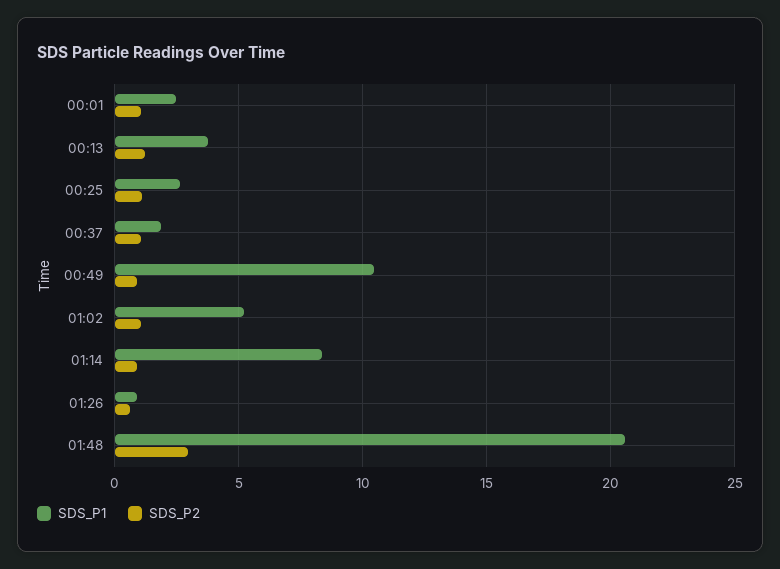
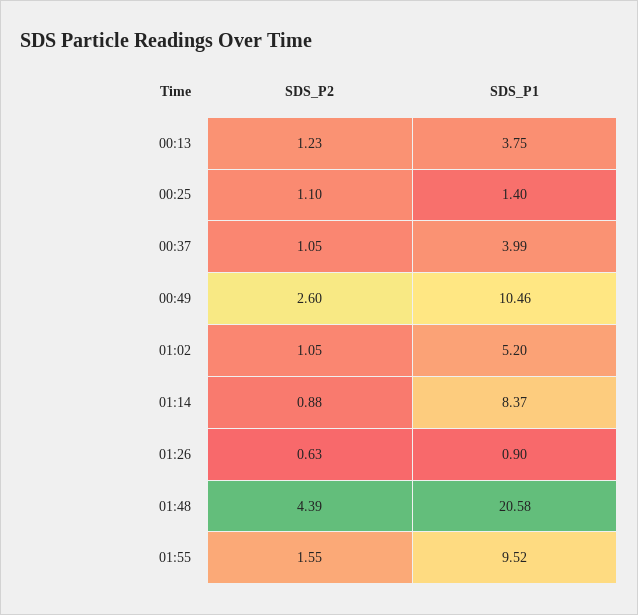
SDS_P1, 00:01: 2.5 -> none
SDS_P2, 00:01: 1 -> none
SDS_P1, 00:25: 2.5 -> 1.4
SDS_P1, 00:37: 2 -> 3.99
SDS_P2, 00:49: 1 -> 2.6
SDS_P2, 01:48: 3 -> 4.39
SDS_P2, 01:55: none -> 1.55
SDS_P1, 01:55: none -> 9.52

